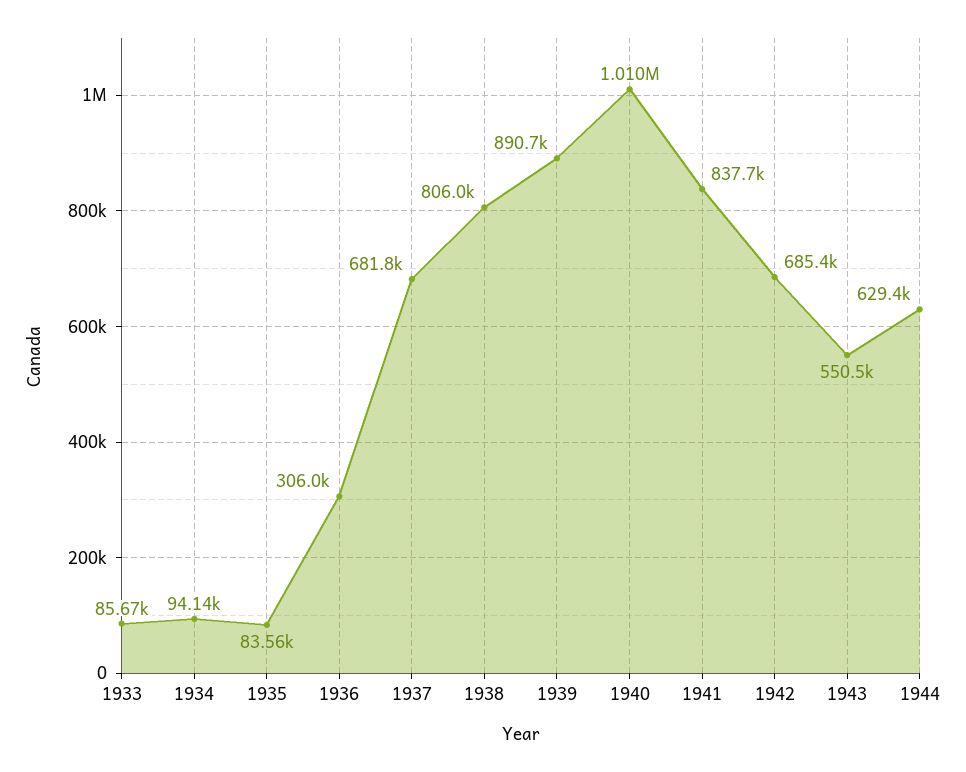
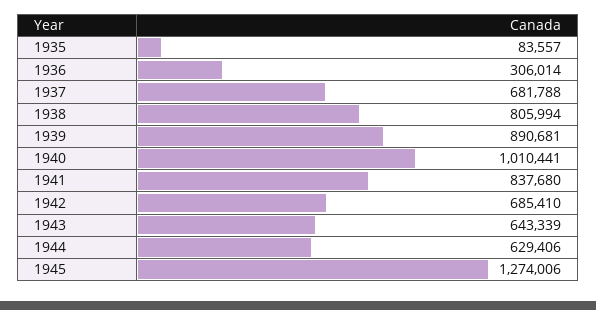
1933: 85670 -> none
1934: 94140 -> none
1943: 550500 -> 643339
1945: none -> 1274006

